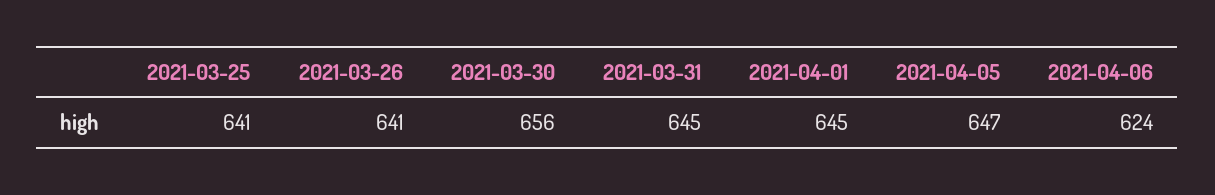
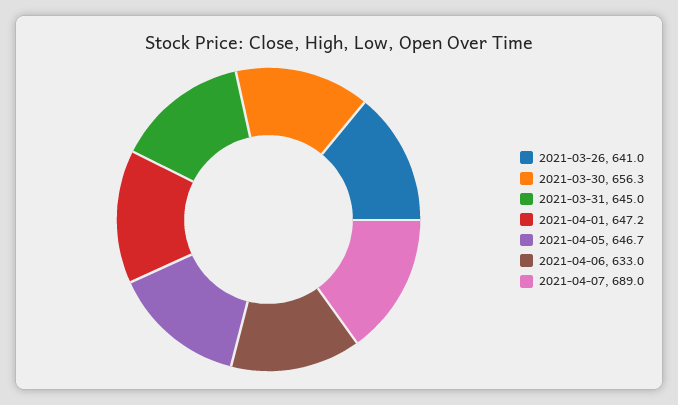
2021-03-25: 641 -> none
2021-04-01: 645 -> 647.2
2021-04-06: 624 -> 633
2021-04-07: none -> 689

